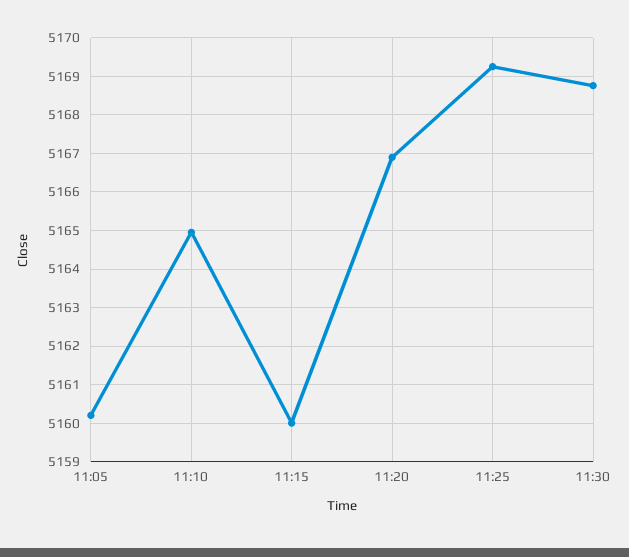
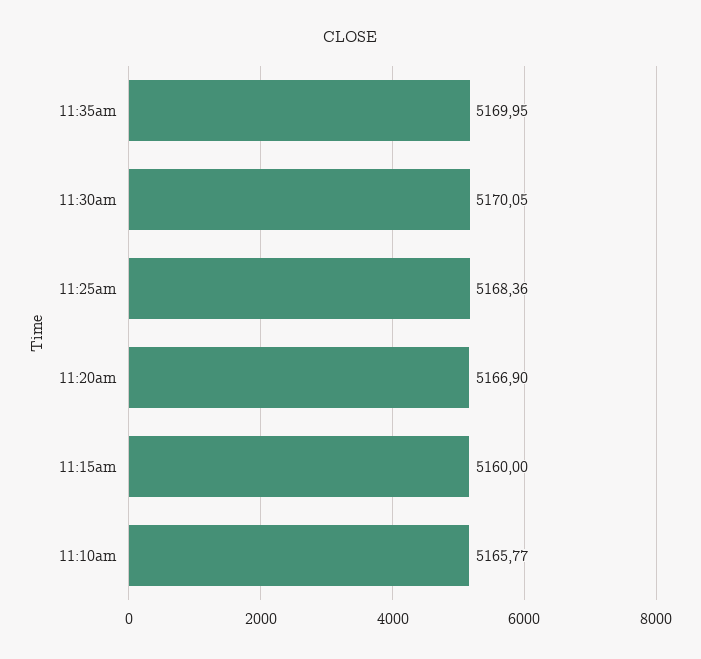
11:05: 5160.2 -> none
11:10: 5165 -> 5165.77
11:25: 5169.2 -> 5168.36
11:30: 5168.8 -> 5170.05
11:35am: none -> 5169.95

